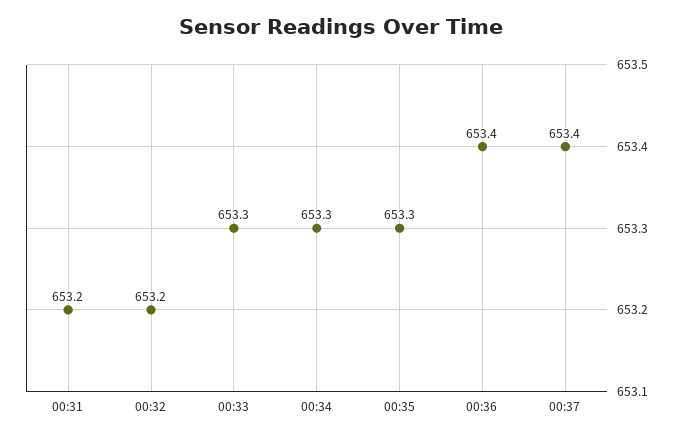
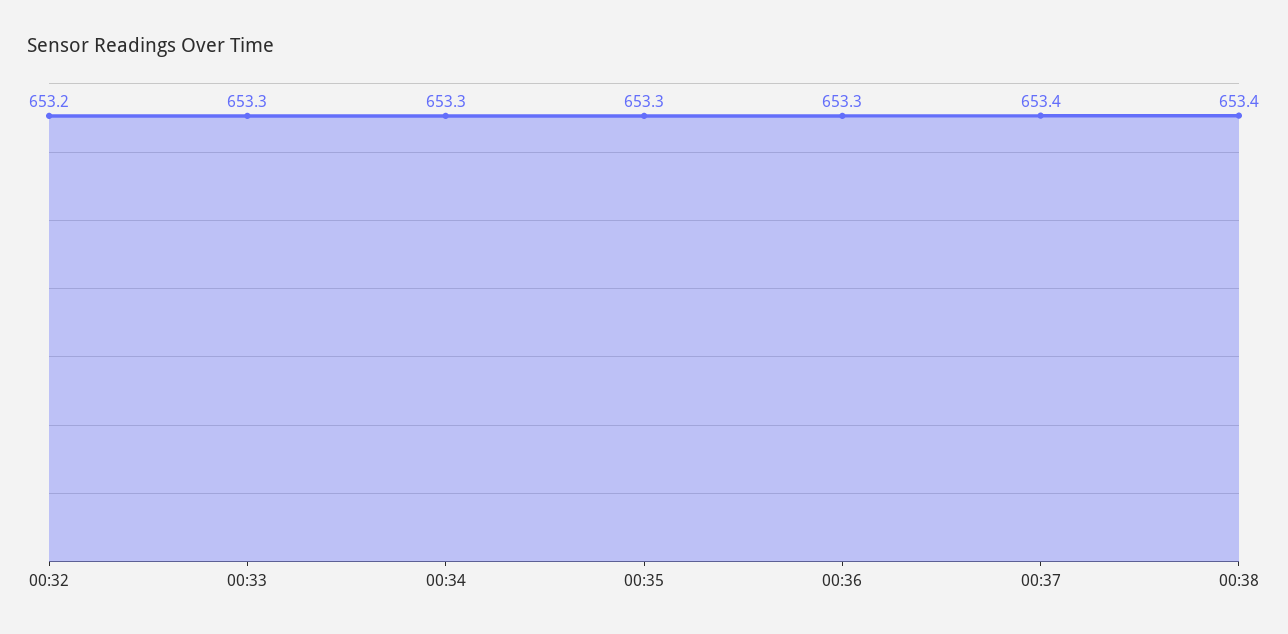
00:31: 653.2 -> none
00:36: 653.4 -> 653.3
00:38: none -> 653.4

